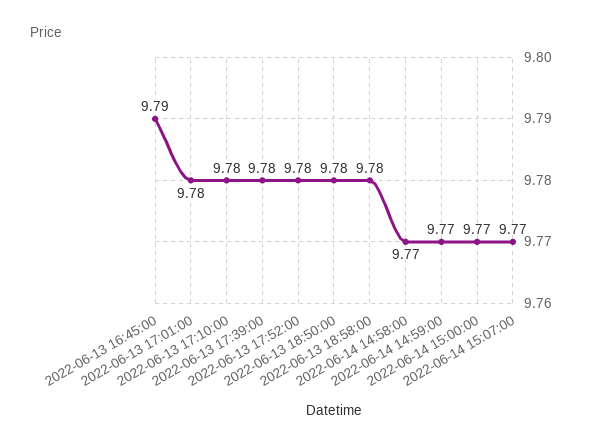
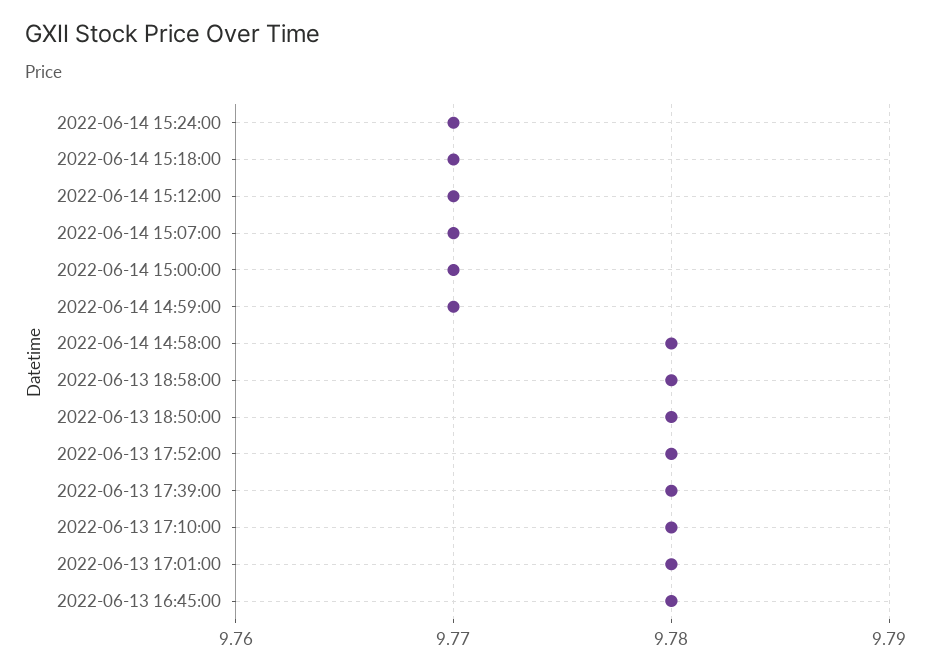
2022-06-13 16:45:00: 9.79 -> 9.78
2022-06-14 14:58:00: 9.77 -> 9.78
2022-06-14 15:24:00: none -> 9.77
2022-06-14 15:18:00: none -> 9.77
2022-06-14 15:12:00: none -> 9.77

